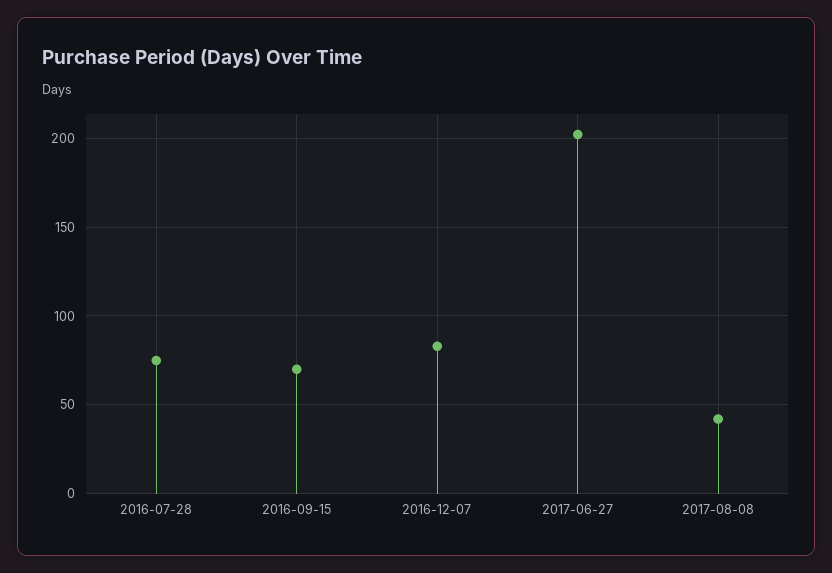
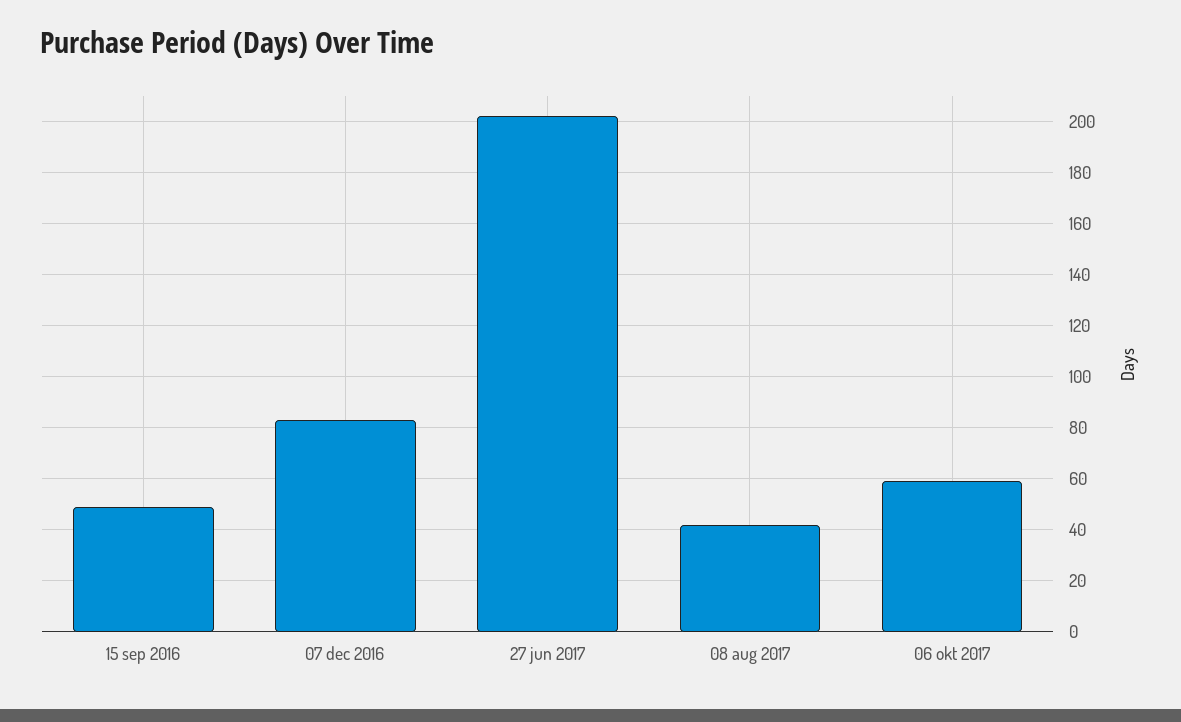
2016-07-28: 75 -> none
2016-09-15: 70 -> 50
06 okt 2017: none -> 60

